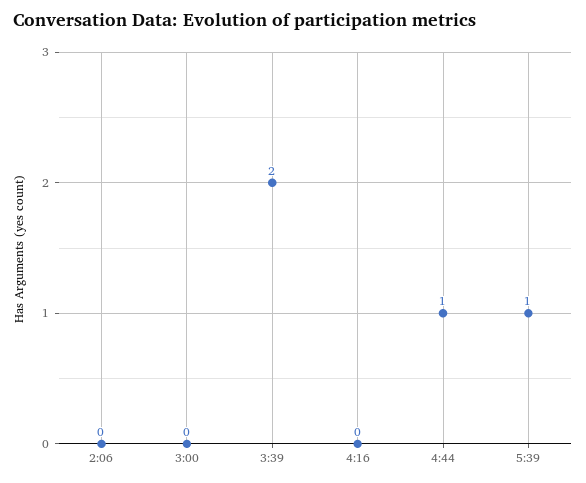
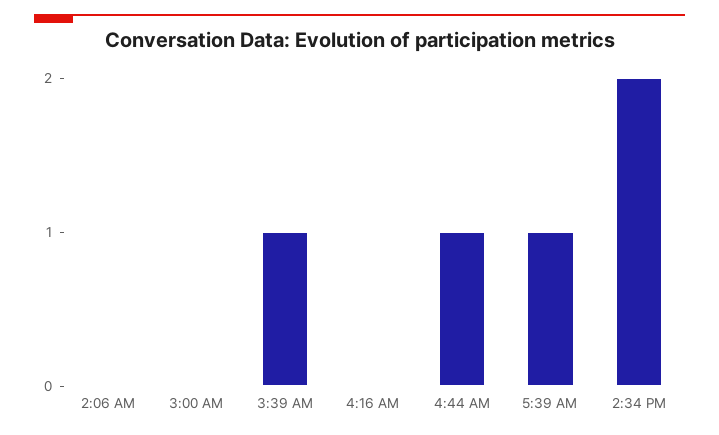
3:39: 2 -> 1
2:34 PM: none -> 2

